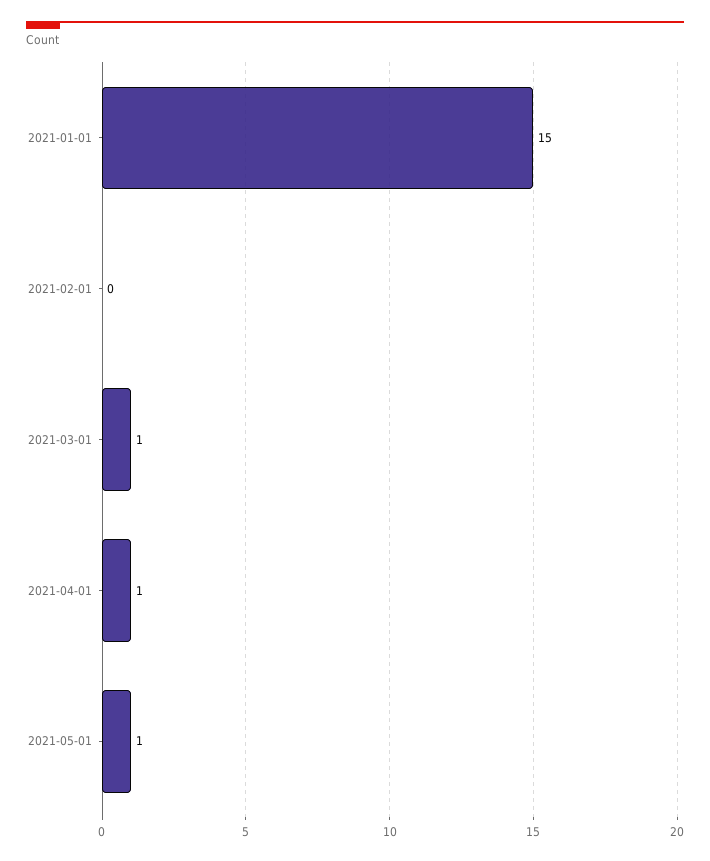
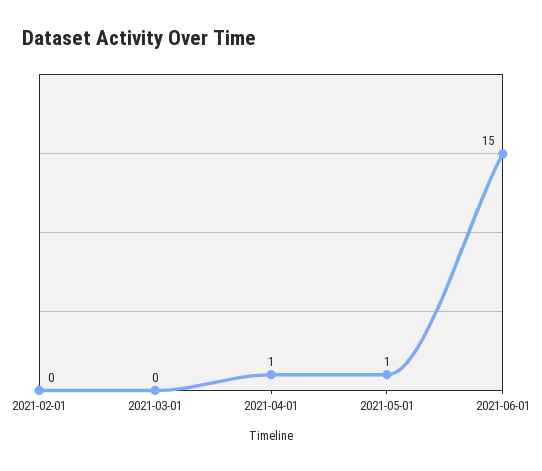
2021-01-01: 15 -> none
2021-03-01: 1 -> 0
2021-06-01: none -> 15

